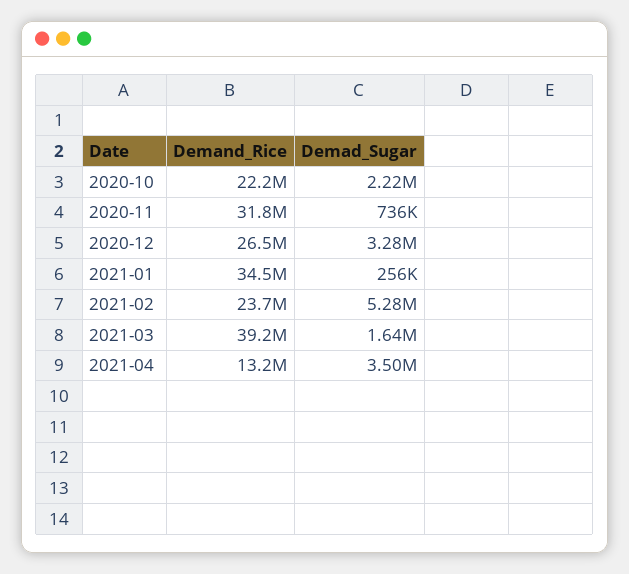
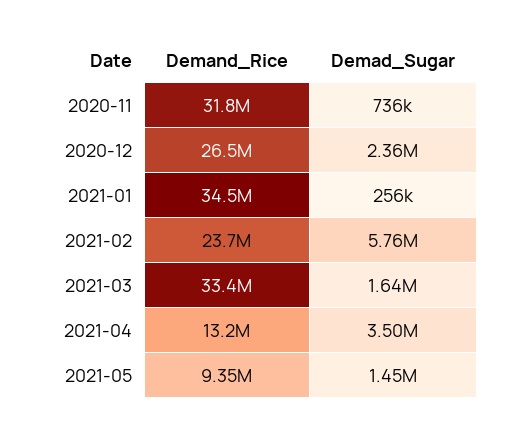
Demand_Rice, 2020-10: 22200000 -> none
Demad_Sugar, 2020-10: 2220000 -> none
Demad_Sugar, 2020-12: 3280000 -> 2360000
Demad_Sugar, 2021-02: 5280000 -> 5760000
Demand_Rice, 2021-03: 39200000 -> 33400000
Demand_Rice, 2021-05: none -> 9350000
Demad_Sugar, 2021-05: none -> 1450000

